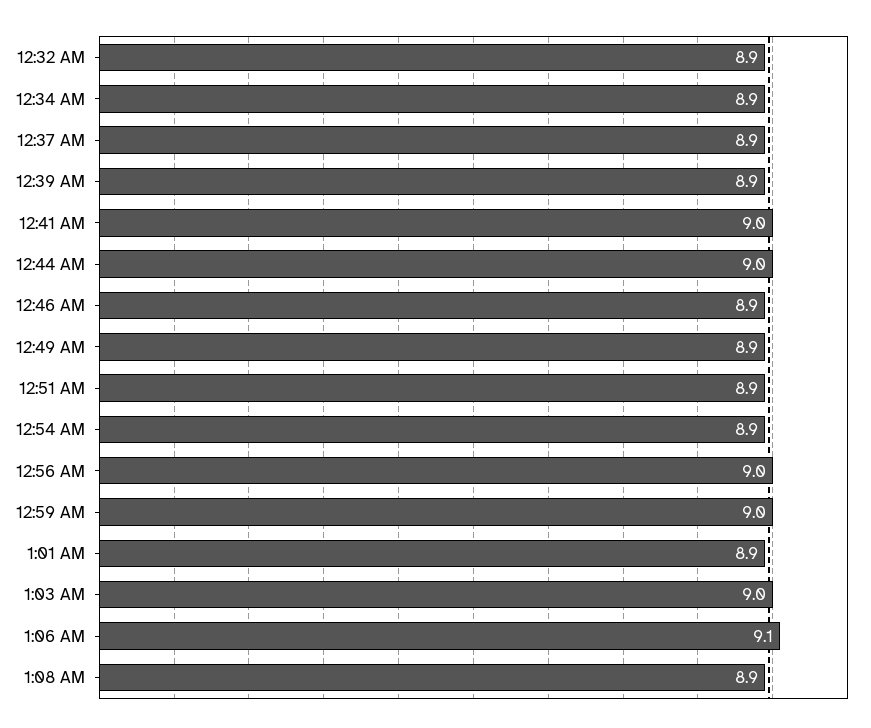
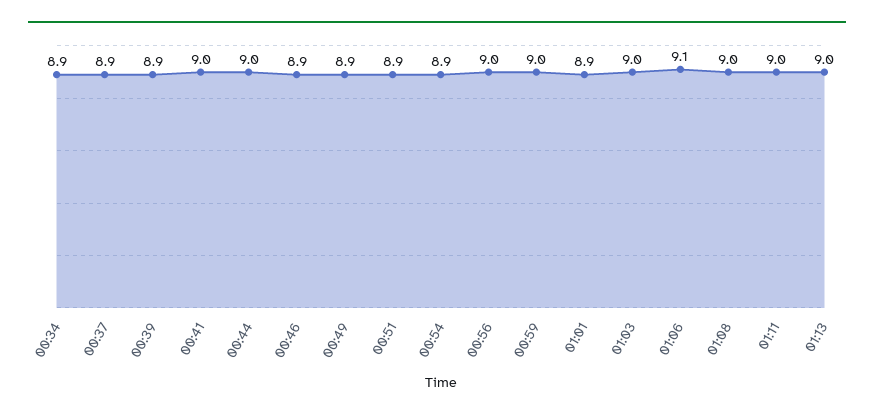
12:32 AM: 8.9 -> none
1:08 AM: 8.9 -> 9
01:11: none -> 9
01:13: none -> 9

